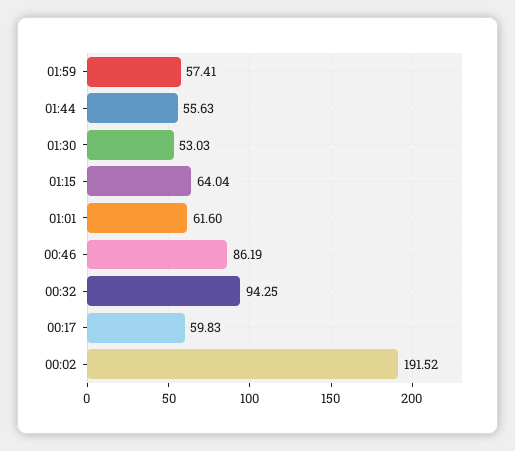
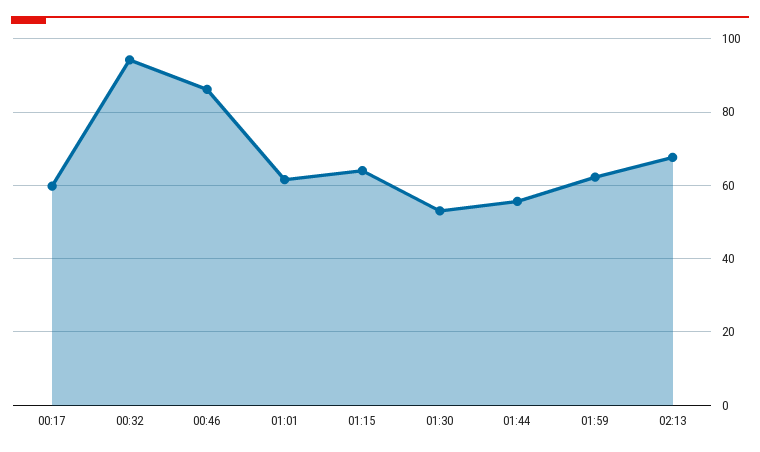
01:59: 57.41 -> 62
00:02: 191.52 -> none
02:13: none -> 68

